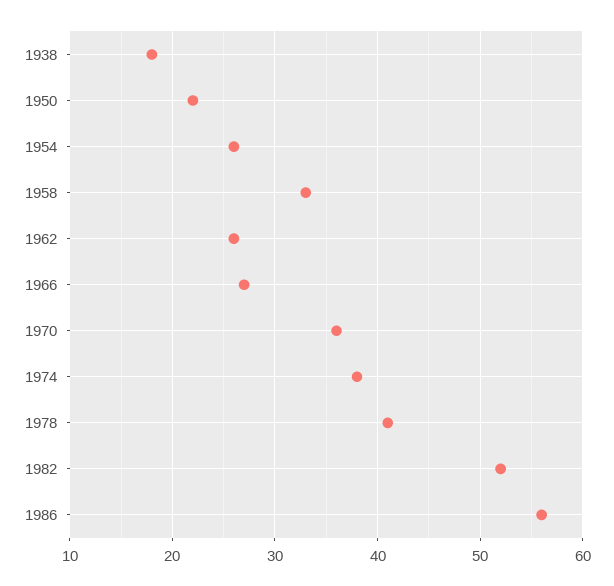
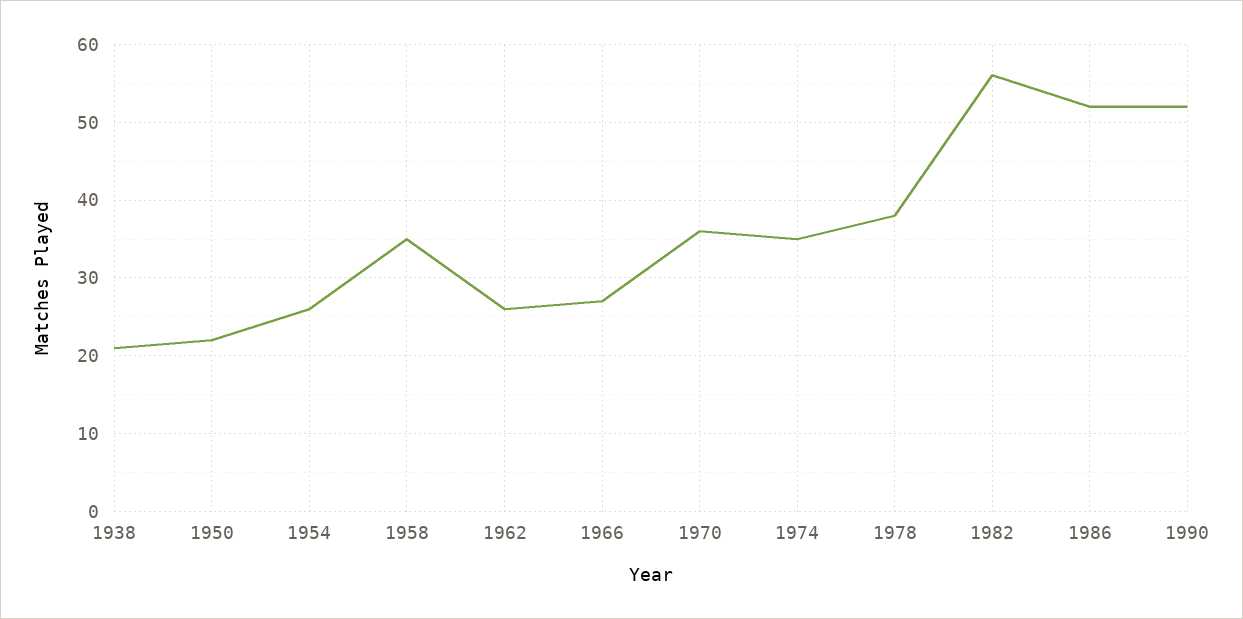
1938: 18 -> 21
1958: 33 -> 35
1974: 38 -> 35
1978: 41 -> 38
1982: 52 -> 56
1986: 56 -> 52
1990: none -> 52

